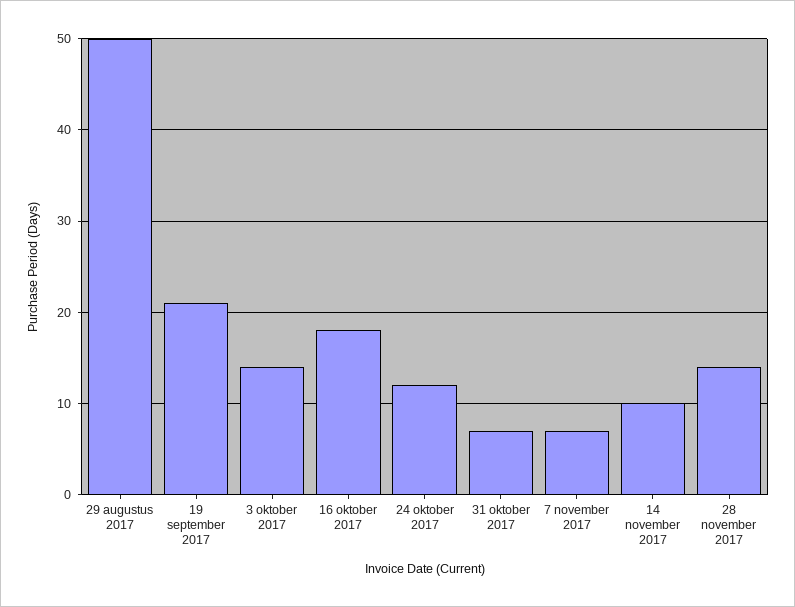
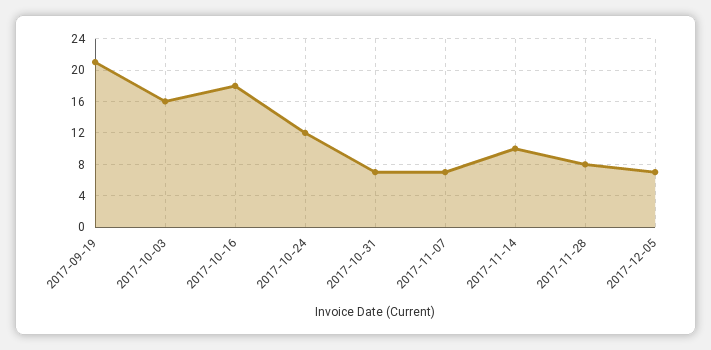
29 augustus 2017: 50 -> none
3 oktober 2017: 14 -> 16
28 november 2017: 14 -> 8
2017-12-05: none -> 7

